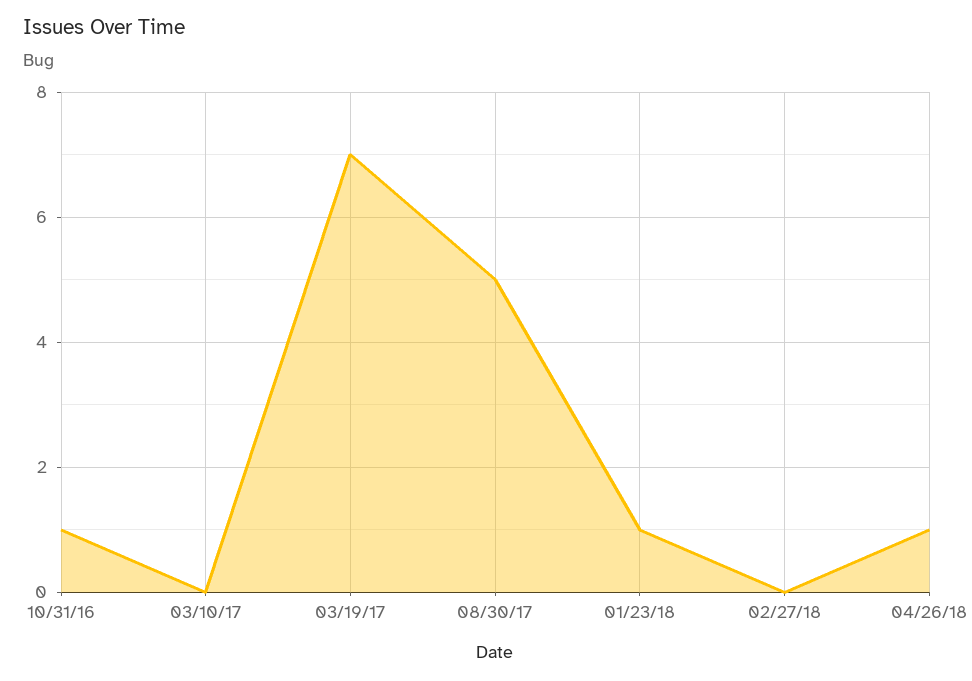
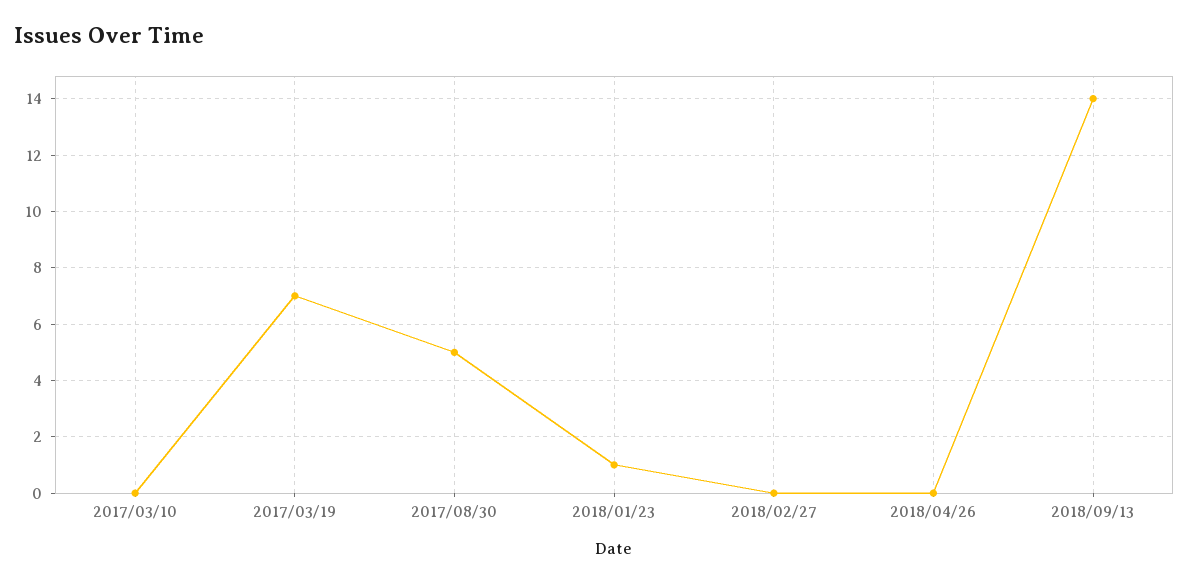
10/31/16: 1 -> none
04/26/18: 1 -> 0
2018/09/13: none -> 14

